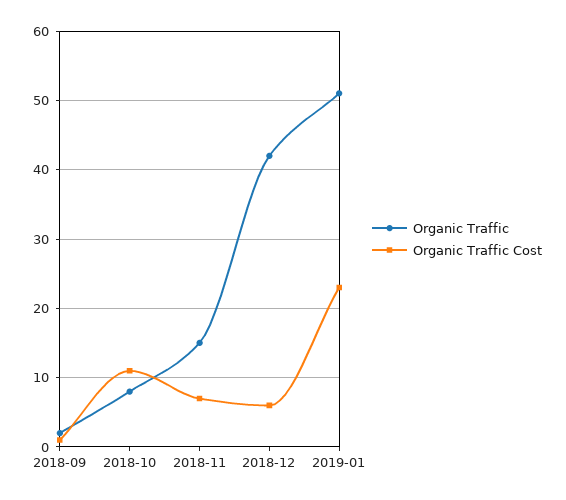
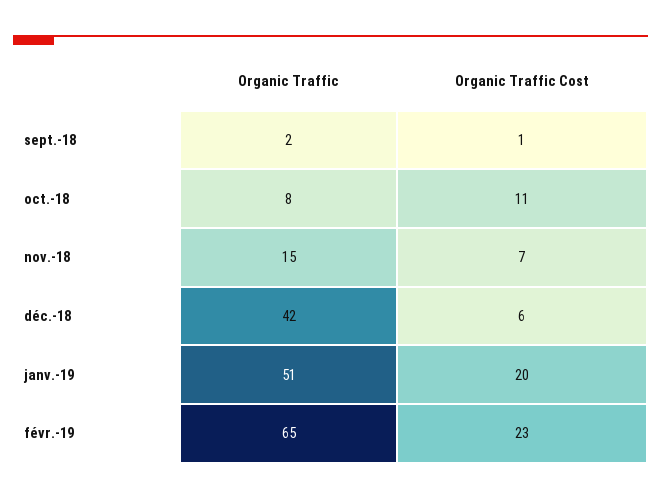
Organic Traffic Cost, 2019-01: 23 -> 20
Organic Traffic, févr.-19: none -> 65
Organic Traffic Cost, févr.-19: none -> 23

